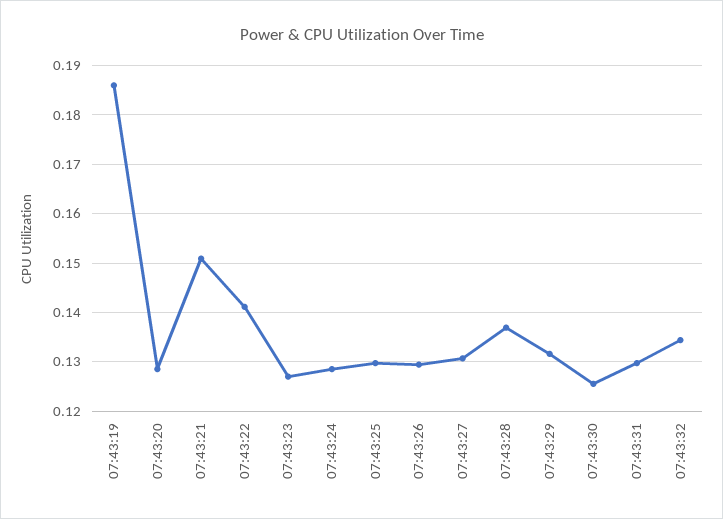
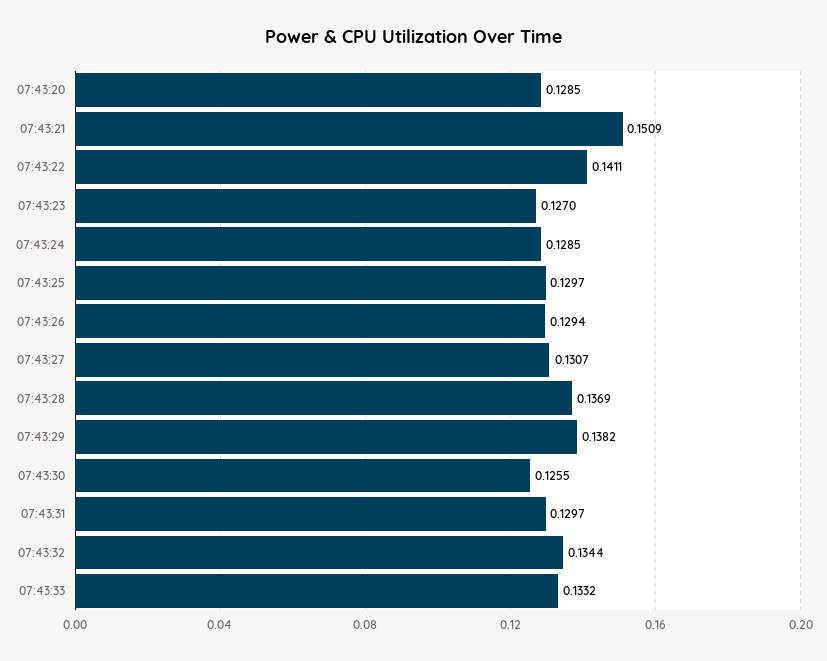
07:43:19: 0.186 -> none
07:43:29: 0.132 -> 0.1382
07:43:33: none -> 0.1332

